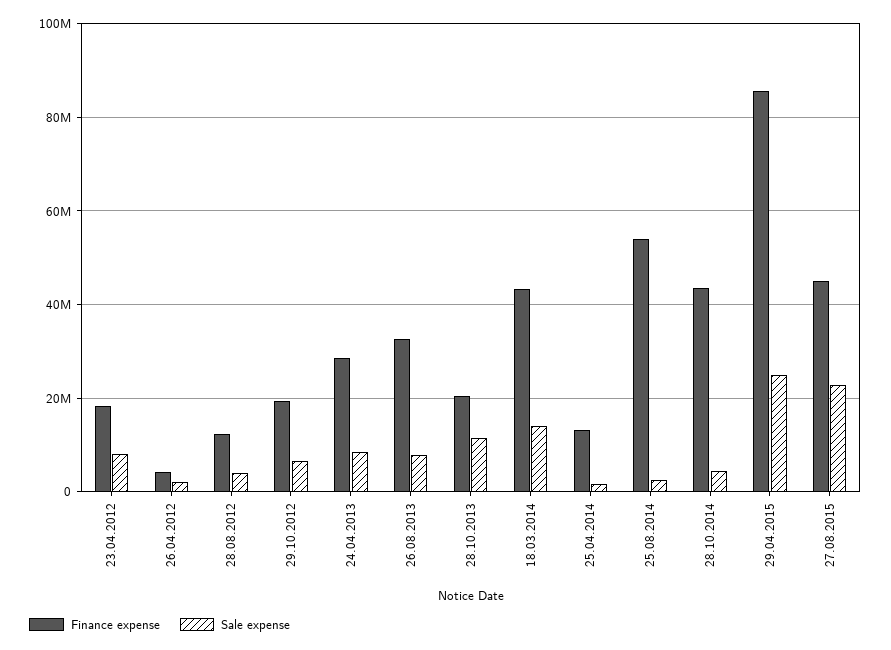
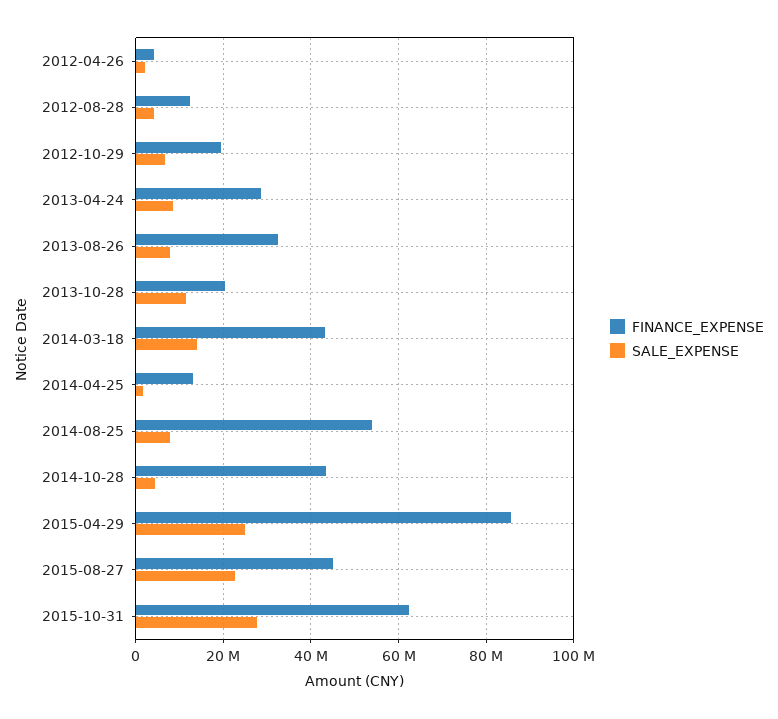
Finance expense, 23.04.2012: 18000000 -> none
Sale expense, 23.04.2012: 8000000 -> none
Sale expense, 25.08.2014: 2000000 -> 8000000
Finance expense, 2015-10-31: none -> 62000000
Sale expense, 2015-10-31: none -> 28000000

